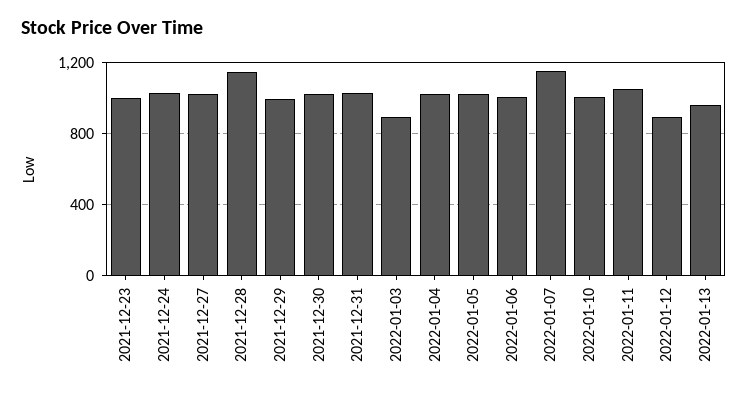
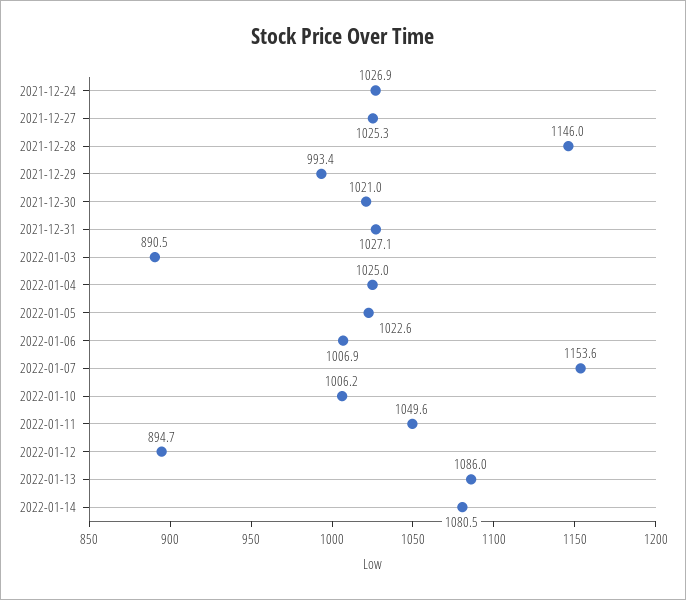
2021-12-23: 1000 -> none
2022-01-13: 950 -> 1086
2022-01-14: none -> 1080.5

